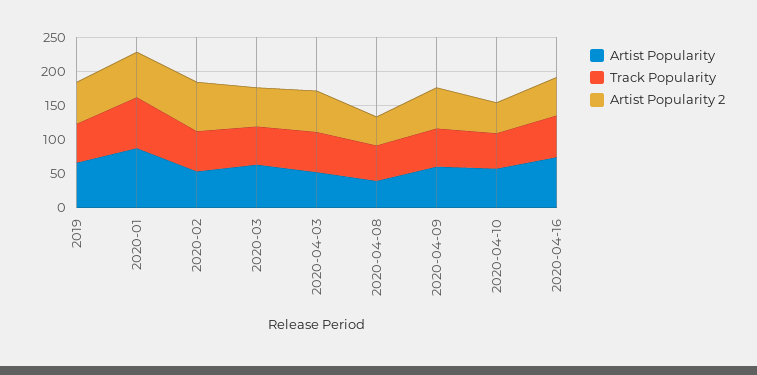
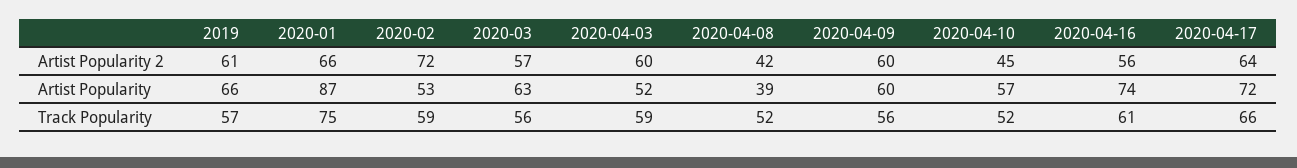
Artist Popularity 2, 2020-04-17: none -> 64
Artist Popularity, 2020-04-17: none -> 72
Track Popularity, 2020-04-17: none -> 66

